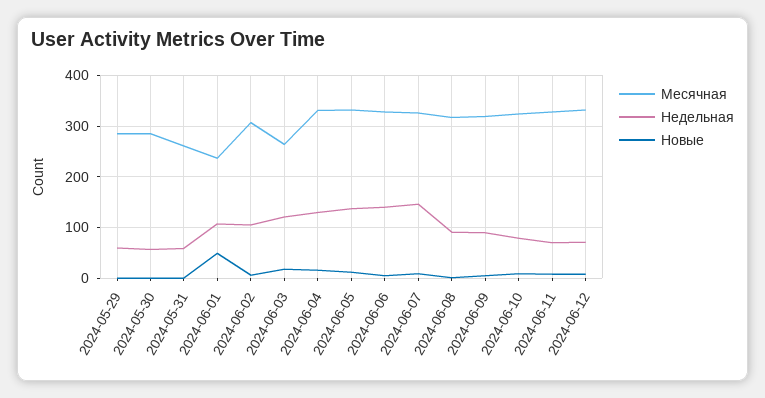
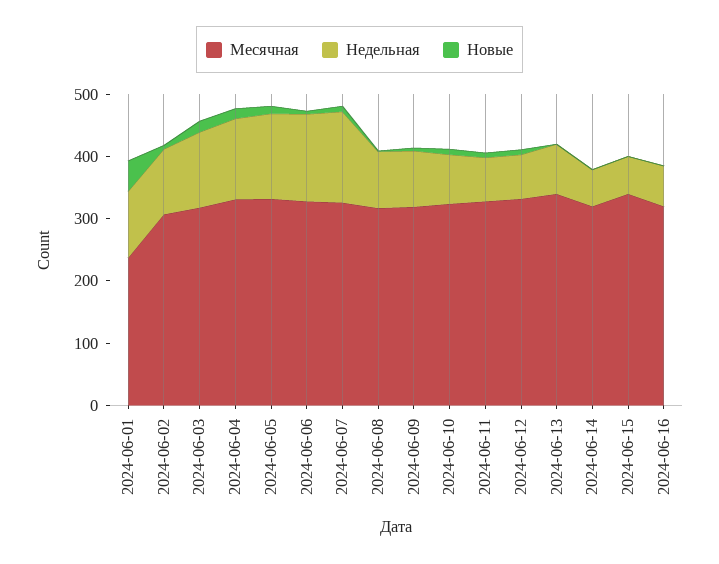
Месячная, 2024-05-29: 280 -> none
Недельная, 2024-05-29: 60 -> none
Новые, 2024-05-29: 0 -> none
Месячная, 2024-05-30: 280 -> none
Недельная, 2024-05-30: 60 -> none
Новые, 2024-05-30: 0 -> none
Месячная, 2024-05-31: 260 -> none
Недельная, 2024-05-31: 60 -> none
Новые, 2024-05-31: 0 -> none
Месячная, 2024-06-03: 260 -> 320
Месячная, 2024-06-13: none -> 340
Недельная, 2024-06-13: none -> 80
Новые, 2024-06-13: none -> 0
Месячная, 2024-06-14: none -> 320
Недельная, 2024-06-14: none -> 60
Новые, 2024-06-14: none -> 0
Месячная, 2024-06-15: none -> 340
Недельная, 2024-06-15: none -> 60
Новые, 2024-06-15: none -> 0
Месячная, 2024-06-16: none -> 320
Недельная, 2024-06-16: none -> 60
Новые, 2024-06-16: none -> 0

